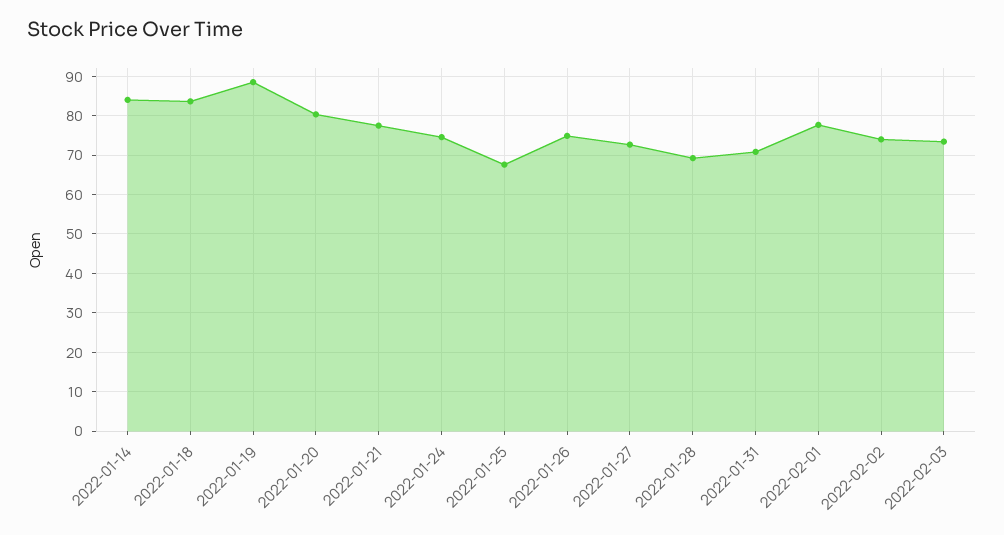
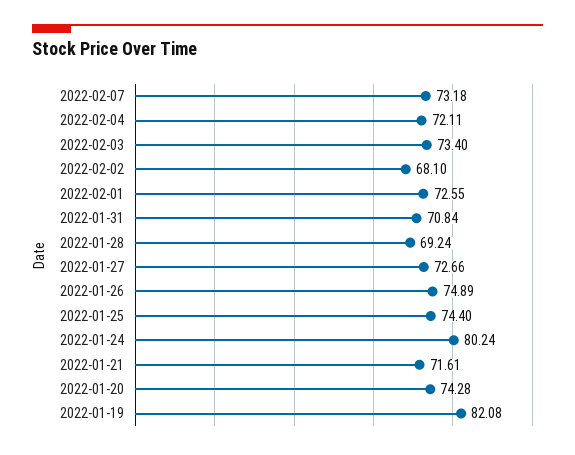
2022-01-14: 84 -> none
2022-01-18: 84 -> none
2022-01-19: 88 -> 82.08
2022-01-20: 80 -> 74.28
2022-01-21: 78 -> 71.61
2022-01-24: 74 -> 80.24
2022-01-25: 68 -> 74.4
2022-02-01: 78 -> 72.55
2022-02-02: 74 -> 68.1
2022-02-07: none -> 73.18
2022-02-04: none -> 72.11

